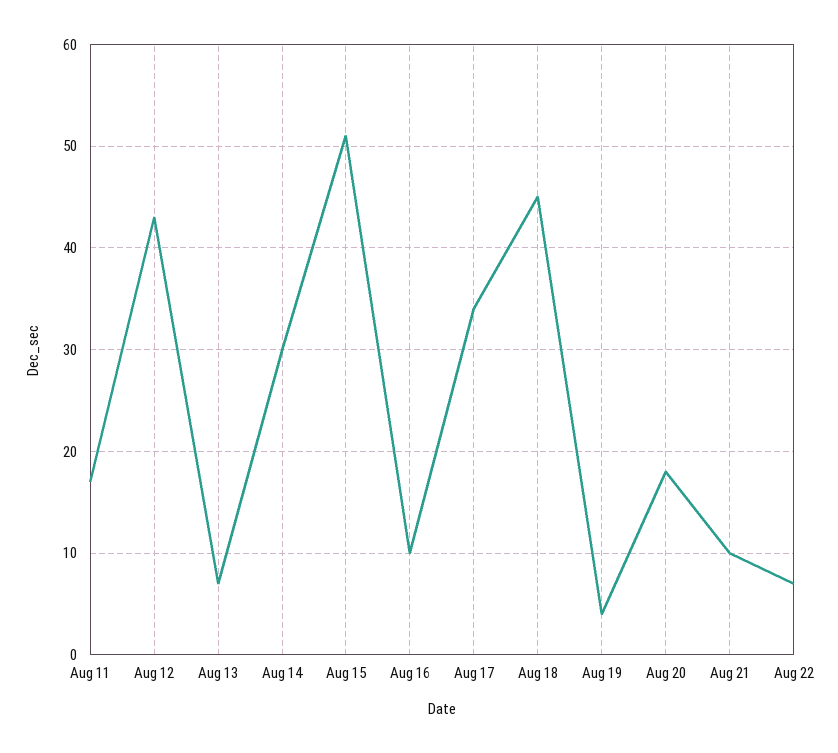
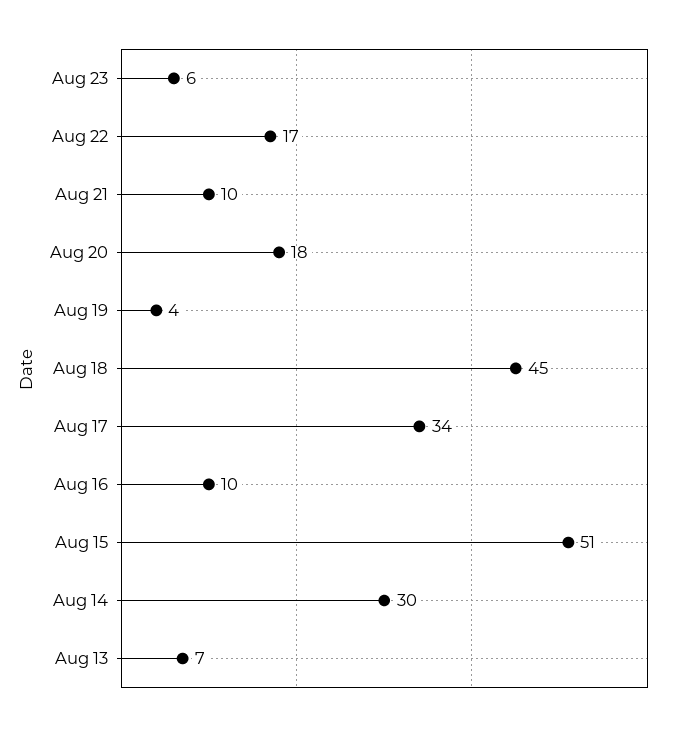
Aug 11: 17 -> none
Aug 12: 43 -> none
Aug 22: 7 -> 17
Aug 23: none -> 6

